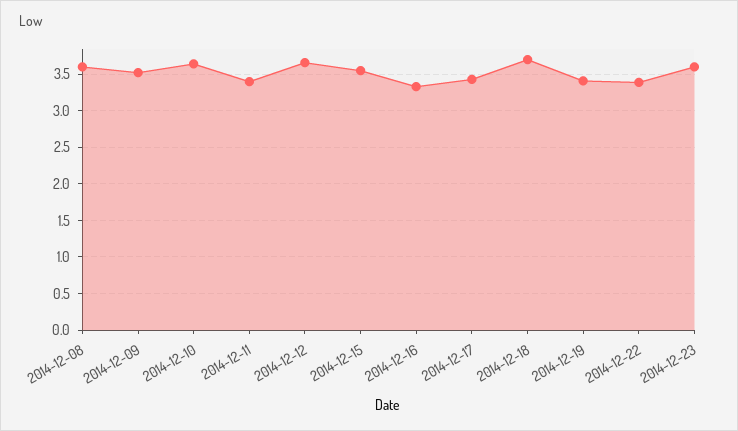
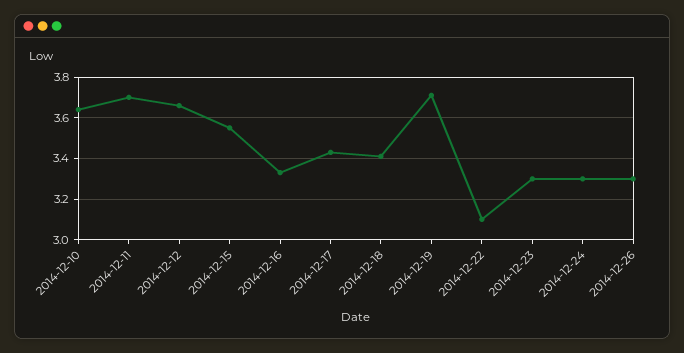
2014-12-08: 3.6 -> none
2014-12-09: 3.5 -> none
2014-12-11: 3.4 -> 3.7
2014-12-18: 3.7 -> 3.4
2014-12-19: 3.4 -> 3.7
2014-12-22: 3.4 -> 3.1
2014-12-23: 3.6 -> 3.3
2014-12-24: none -> 3.3
2014-12-26: none -> 3.3

